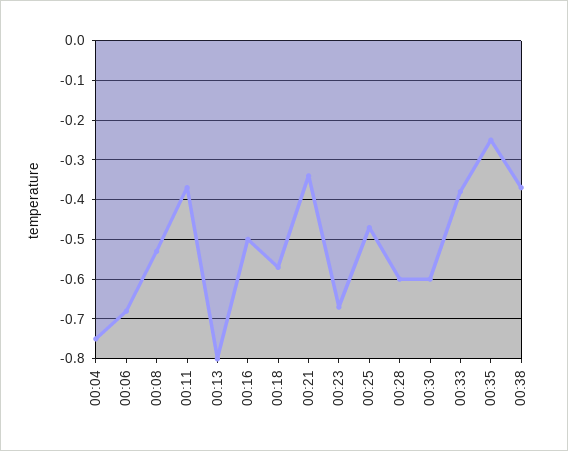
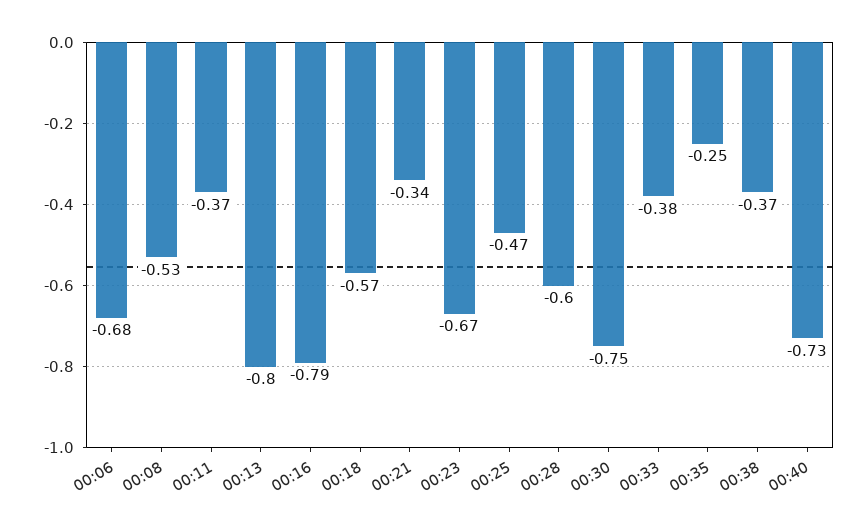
00:04: -0.75 -> none
00:16: -0.5 -> -0.79
00:30: -0.6 -> -0.75
00:40: none -> -0.73

